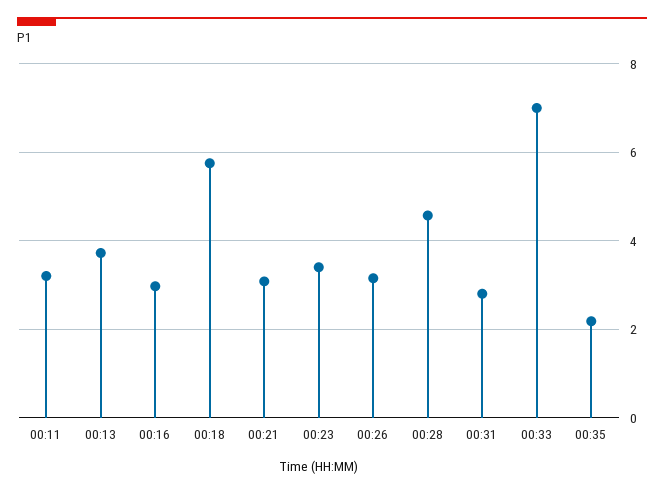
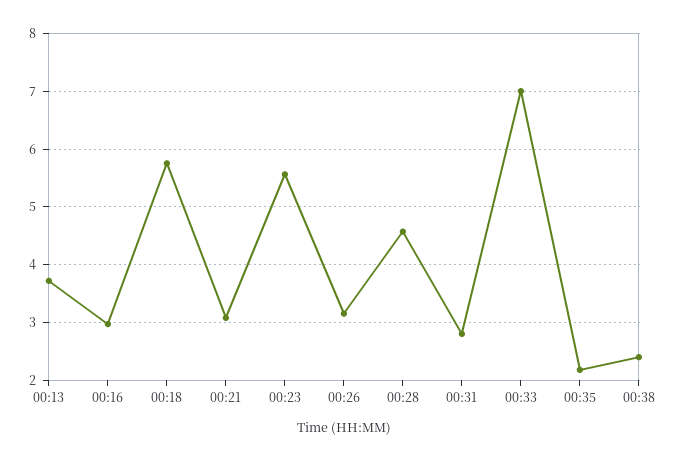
00:11: 3.2 -> none
00:23: 3.4 -> 5.6
00:38: none -> 2.4

